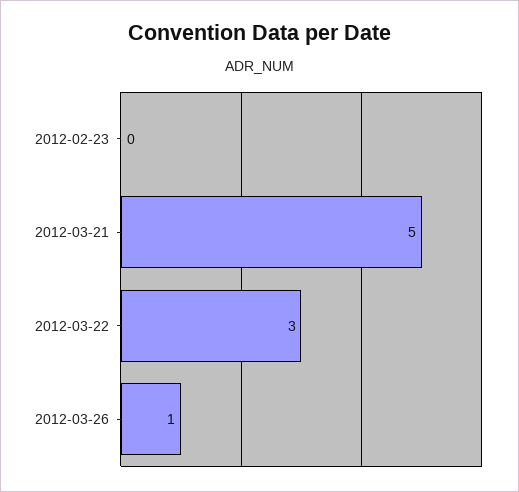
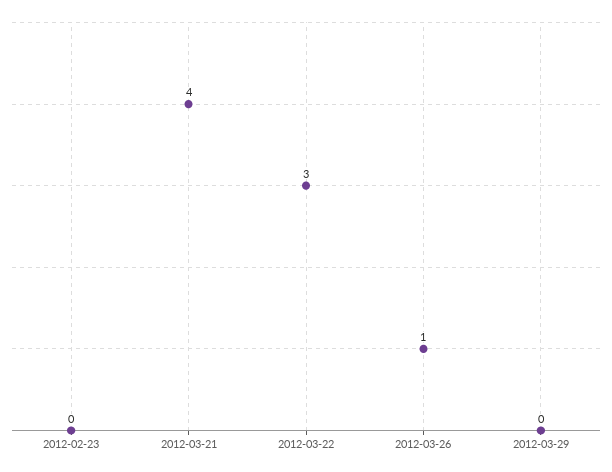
2012-03-21: 5 -> 4
2012-03-29: none -> 0

